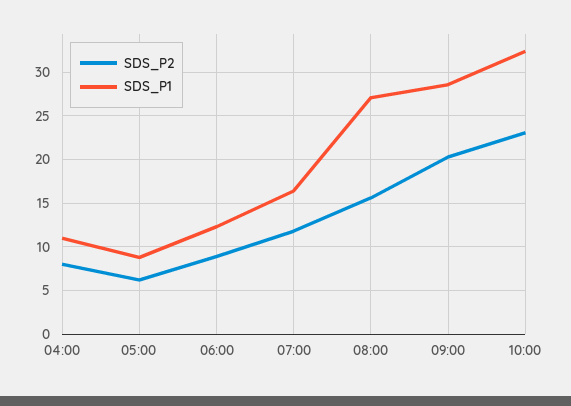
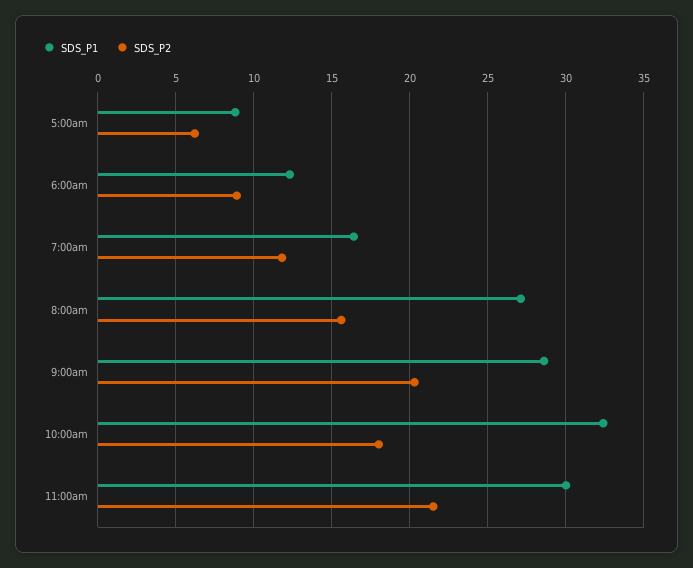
SDS_P2, 04:00: 8 -> none
SDS_P1, 04:00: 11 -> none
SDS_P2, 10:00: 23 -> 18
SDS_P1, 11:00am: none -> 30
SDS_P2, 11:00am: none -> 21.5

